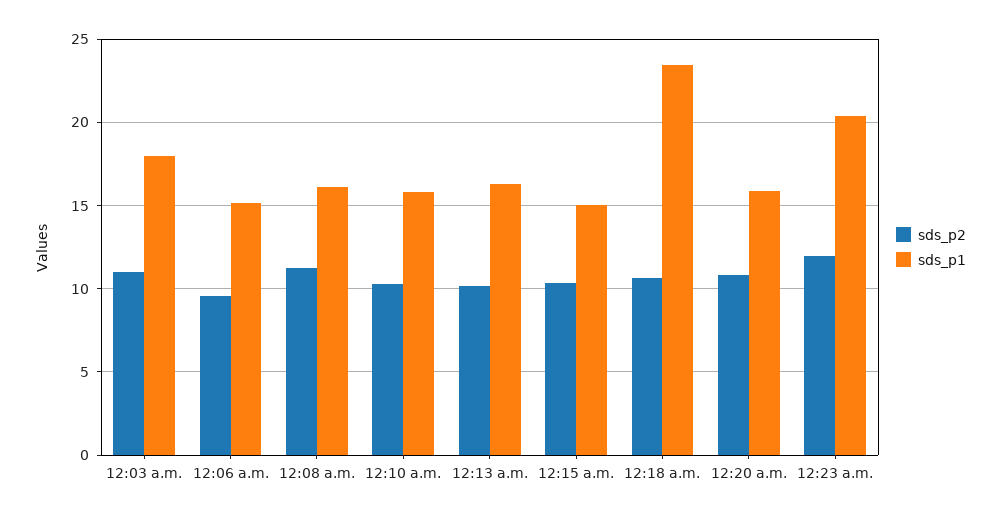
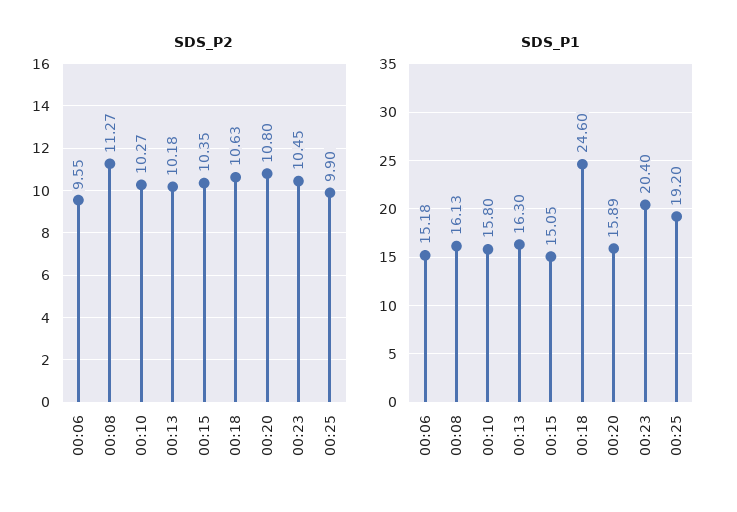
sds_p2, 12:03 a.m.: 11 -> none
sds_p1, 12:03 a.m.: 18 -> none
sds_p1, 12:18 a.m.: 23.5 -> 24.6
sds_p2, 12:23 a.m.: 12 -> 10.45
sds_p2, 00:25: none -> 9.9
sds_p1, 00:25: none -> 19.2

